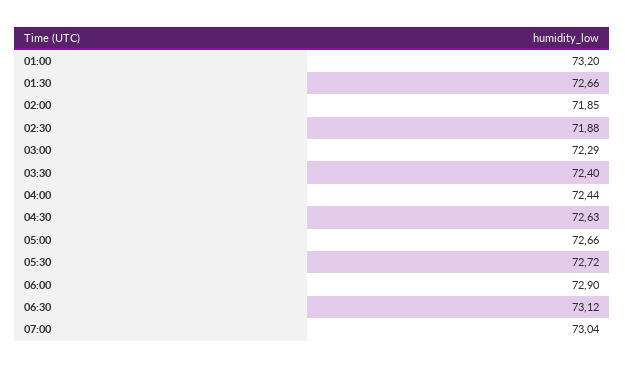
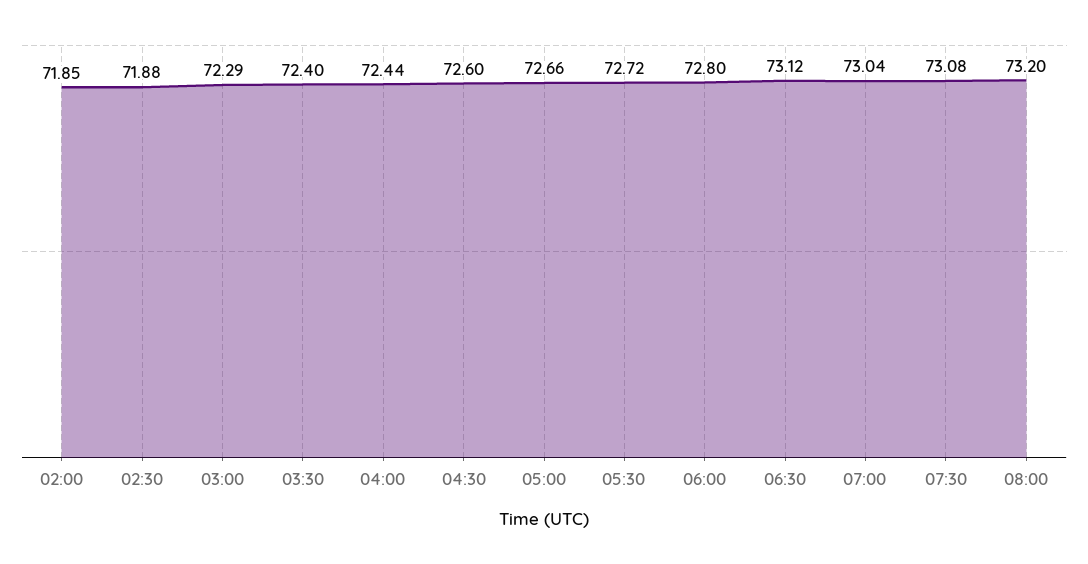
01:00: 73.2 -> none
01:30: 72.66 -> none
04:30: 72.63 -> 72.6
06:00: 72.9 -> 72.8
07:30: none -> 73.08
08:00: none -> 73.2

